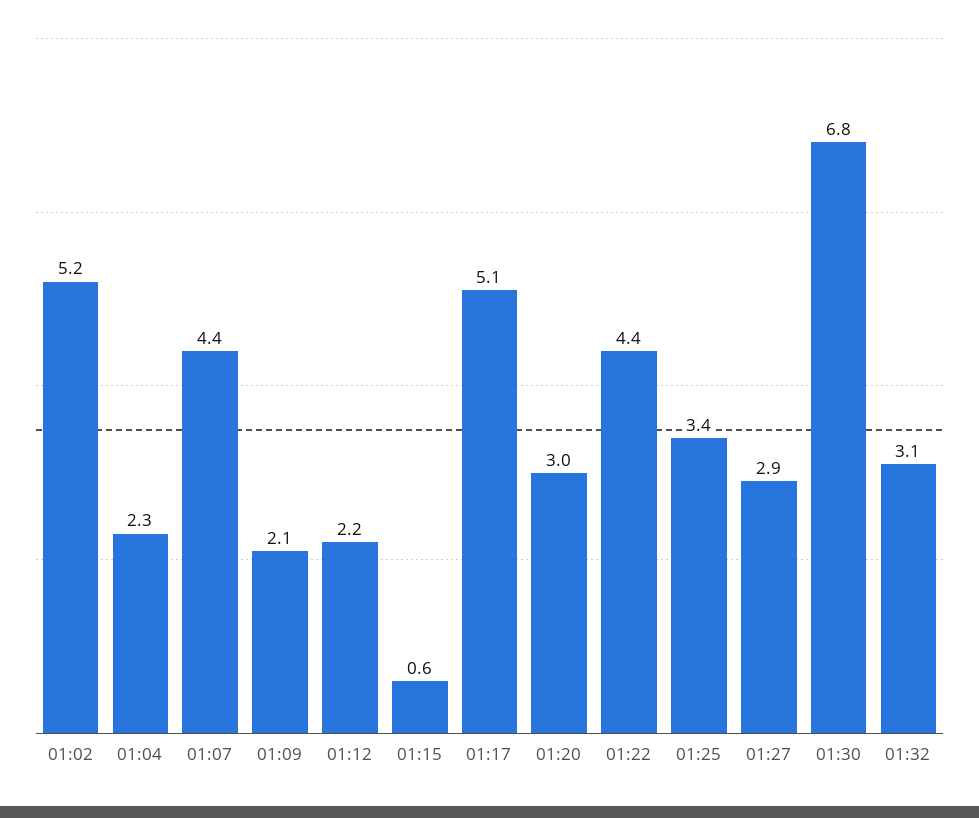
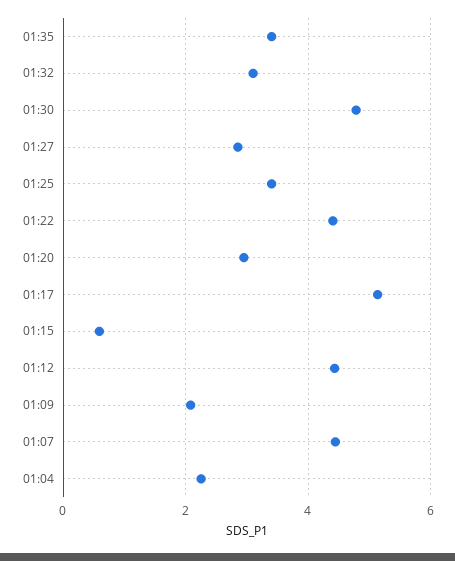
01:02: 5.2 -> none
01:12: 2.2 -> 4.4
01:30: 6.8 -> 4.8
01:35: none -> 3.4

